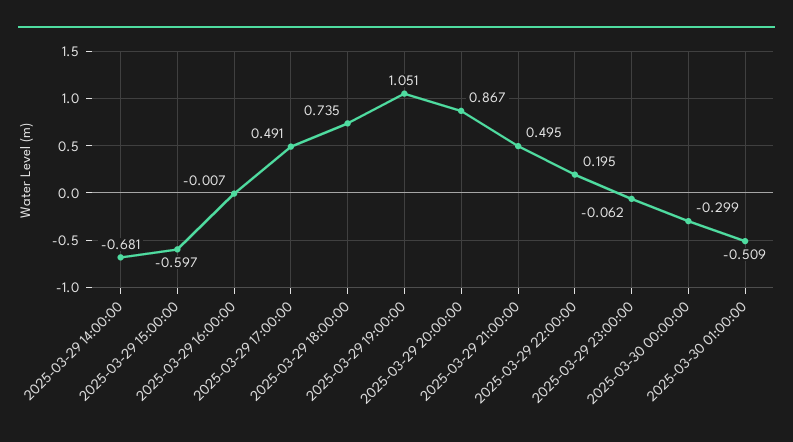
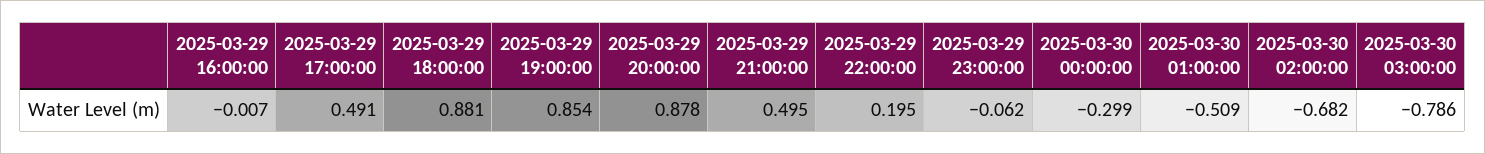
2025-03-29 14:00:00: -0.681 -> none
2025-03-29 15:00:00: -0.597 -> none
2025-03-29 18:00:00: 0.735 -> 0.881
2025-03-29 19:00:00: 1.051 -> 0.854
2025-03-29 20:00:00: 0.867 -> 0.878
2025-03-30 02:00:00: none -> -0.682
2025-03-30 03:00:00: none -> -0.786

